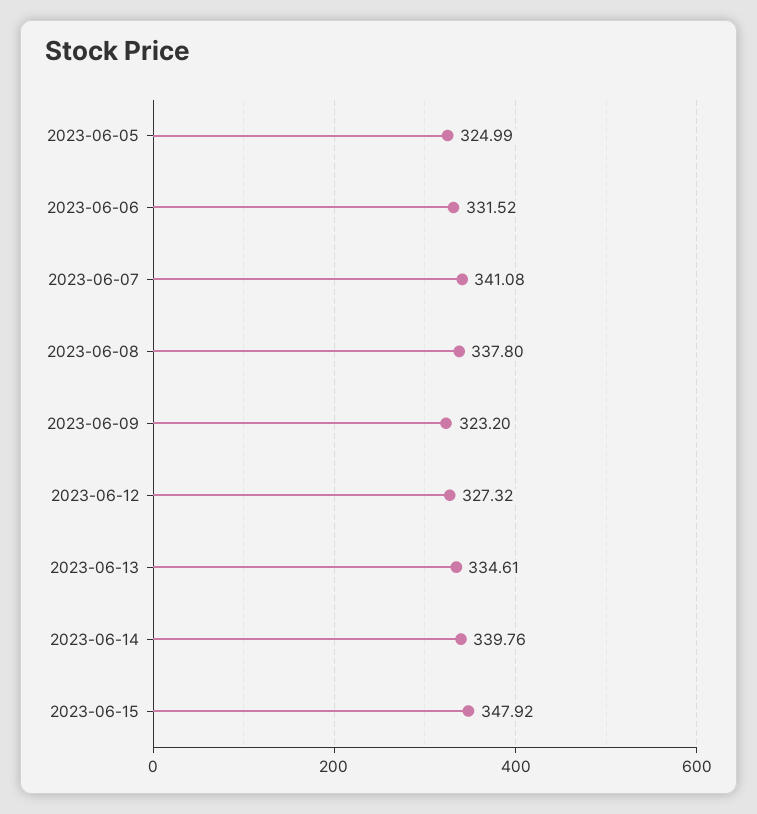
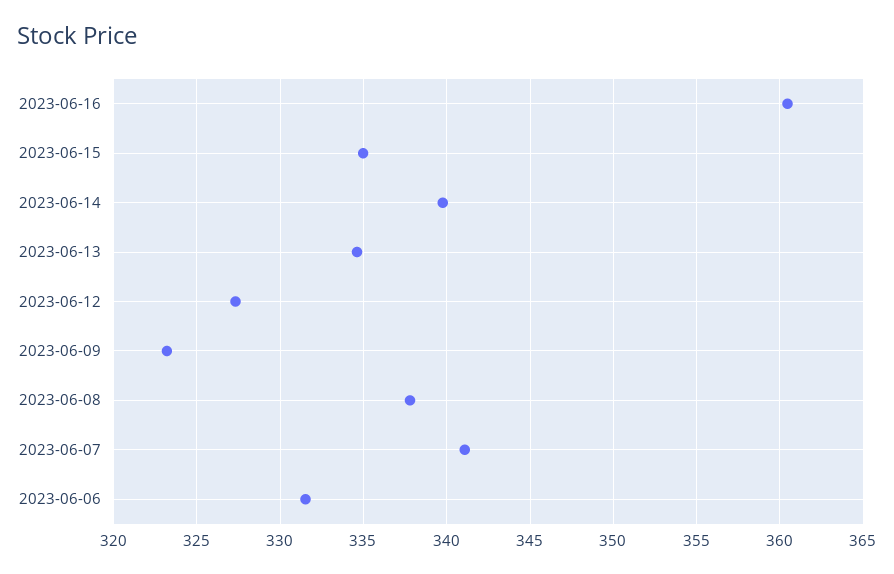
2023-06-05: 324.99 -> none
2023-06-15: 347.92 -> 335
2023-06-16: none -> 360.5

